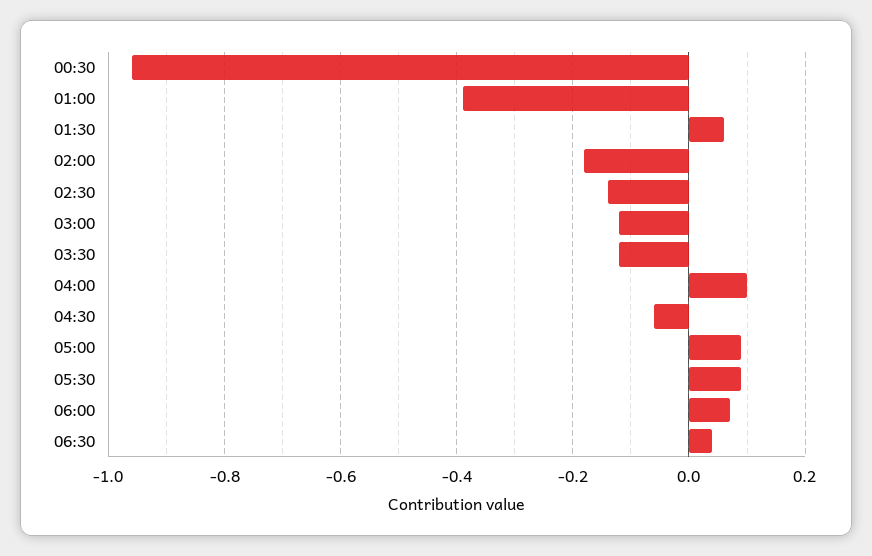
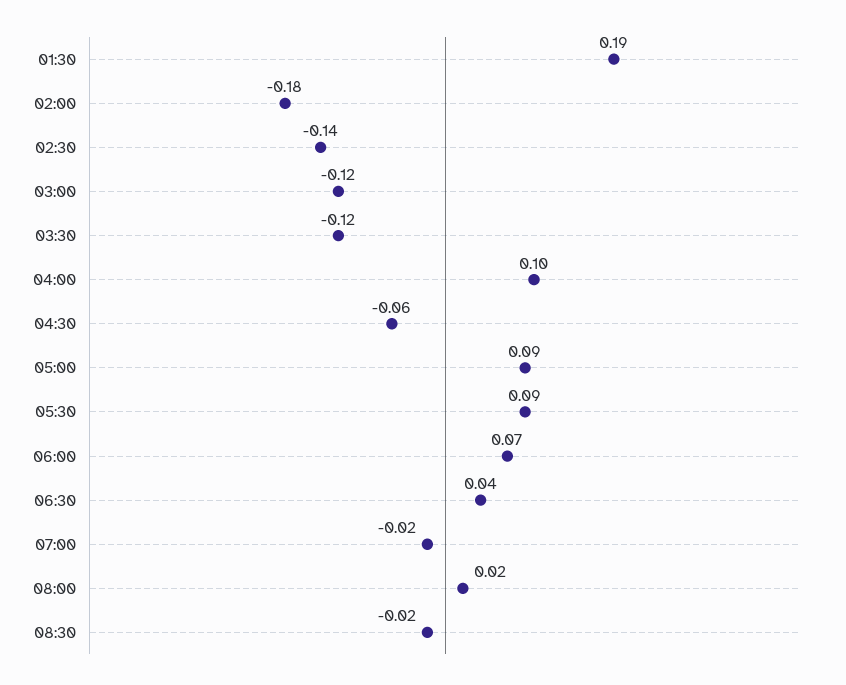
00:30: -0.95 -> none
01:00: -0.4 -> none
01:30: 0.05 -> 0.19
07:00: none -> -0.02
08:00: none -> 0.02
08:30: none -> -0.02

